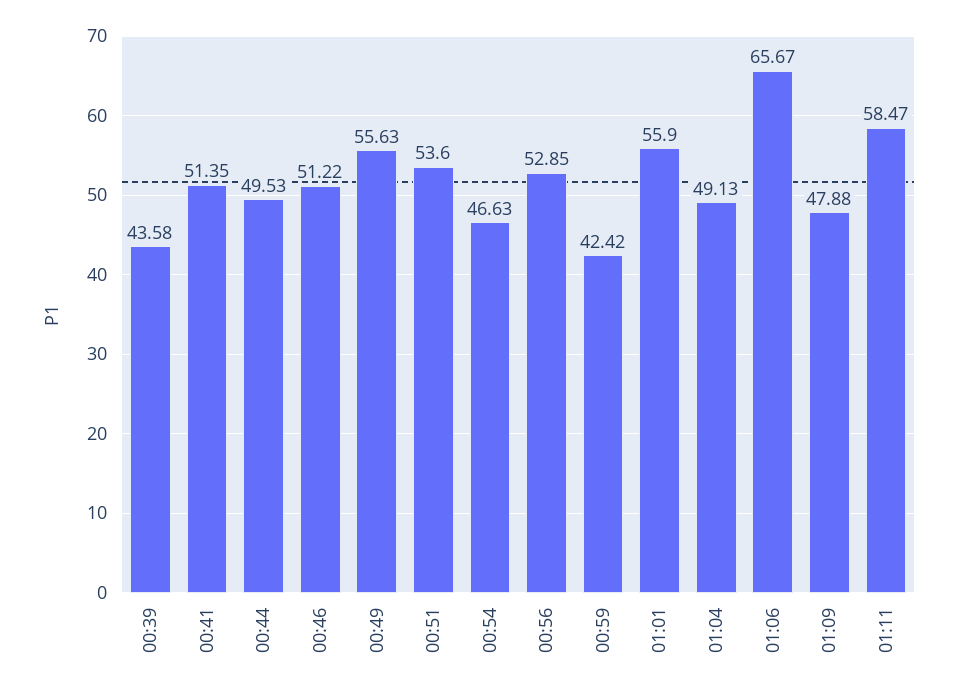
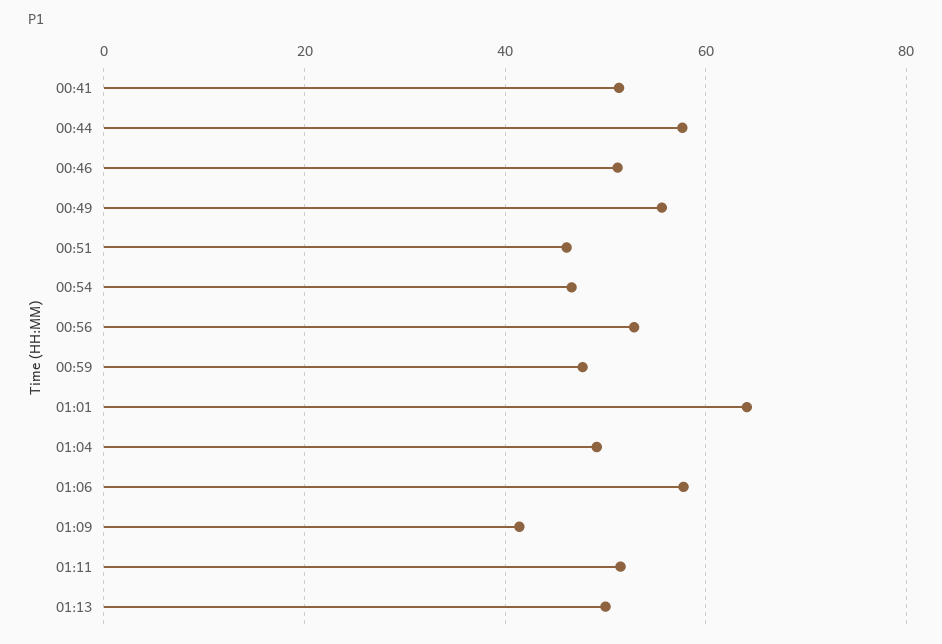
00:39: 43.58 -> none
00:44: 49.53 -> 58
00:51: 53.6 -> 46
00:59: 42.42 -> 48
01:01: 55.9 -> 64
01:06: 65.67 -> 58
01:09: 47.88 -> 42
01:11: 58.47 -> 52
01:13: none -> 50

